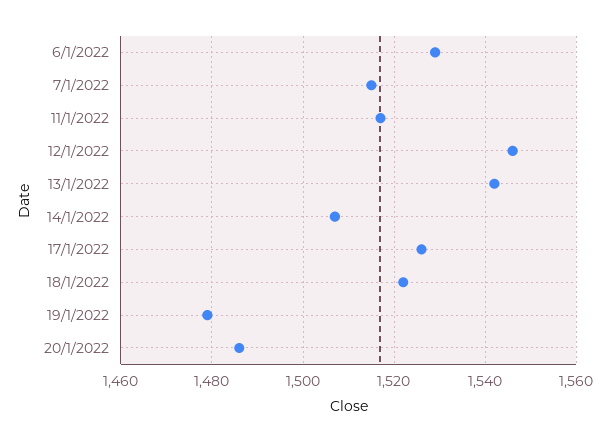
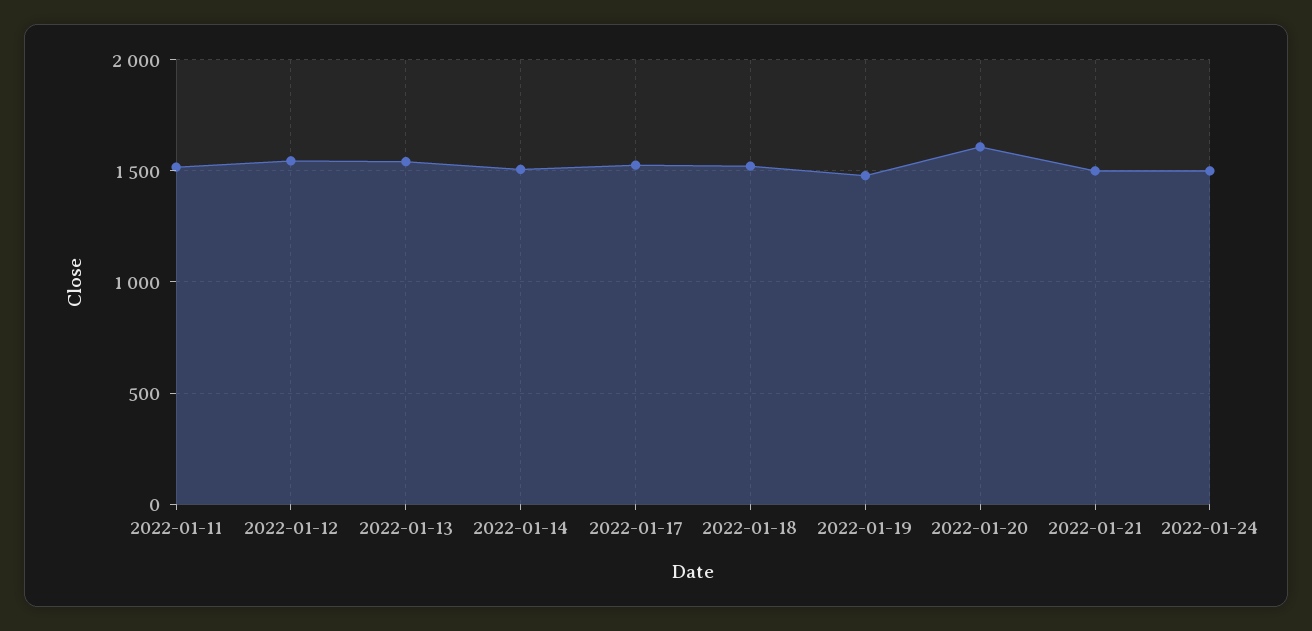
6/1/2022: 1530 -> none
7/1/2022: 1515 -> none
20/1/2022: 1485 -> 1600
2022-01-21: none -> 1500
2022-01-24: none -> 1500

